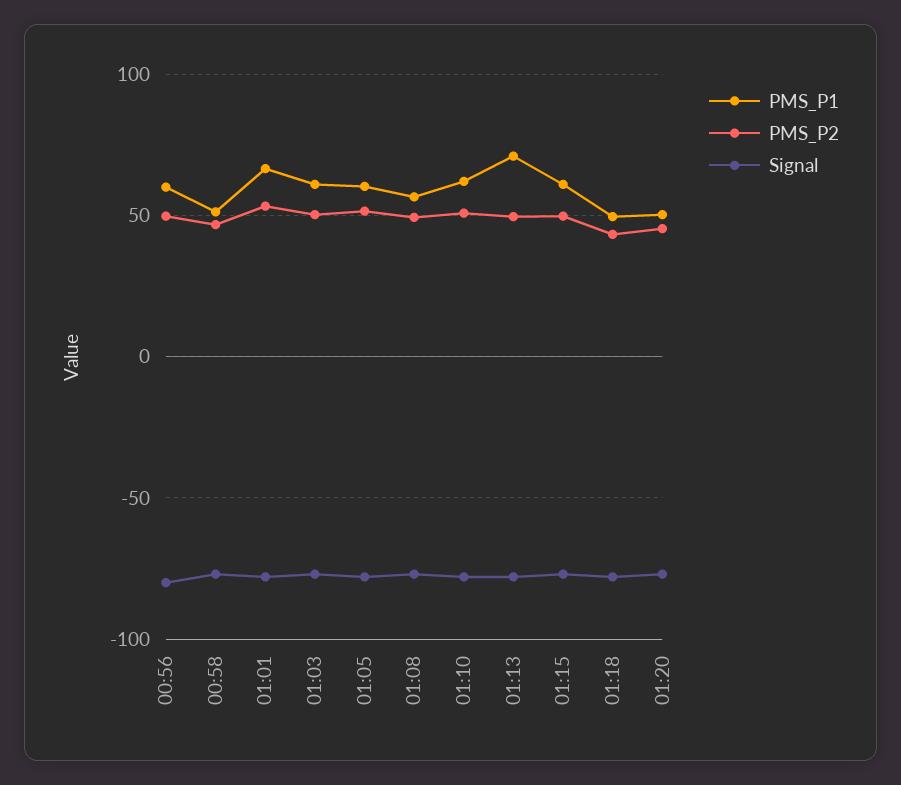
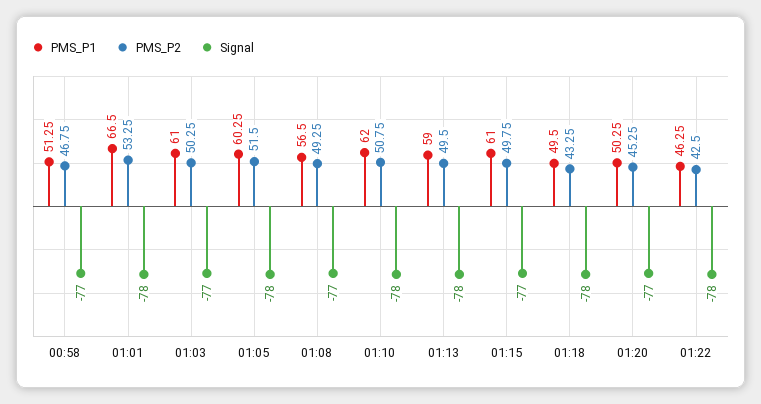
PMS_P1, 00:56: 60 -> none
PMS_P2, 00:56: 50 -> none
Signal, 00:56: -80 -> none
PMS_P1, 01:13: 70 -> 59
PMS_P1, 01:22: none -> 46.25
PMS_P2, 01:22: none -> 42.5
Signal, 01:22: none -> -78

